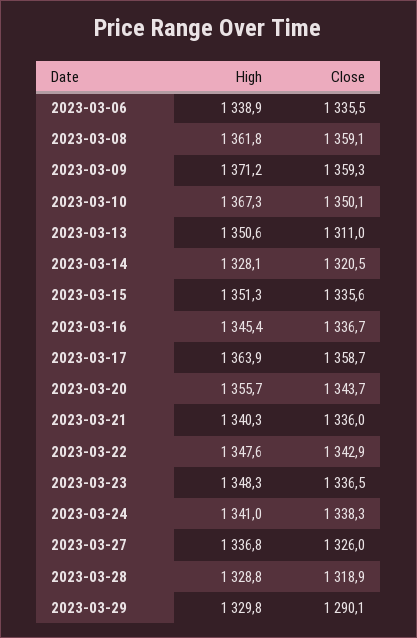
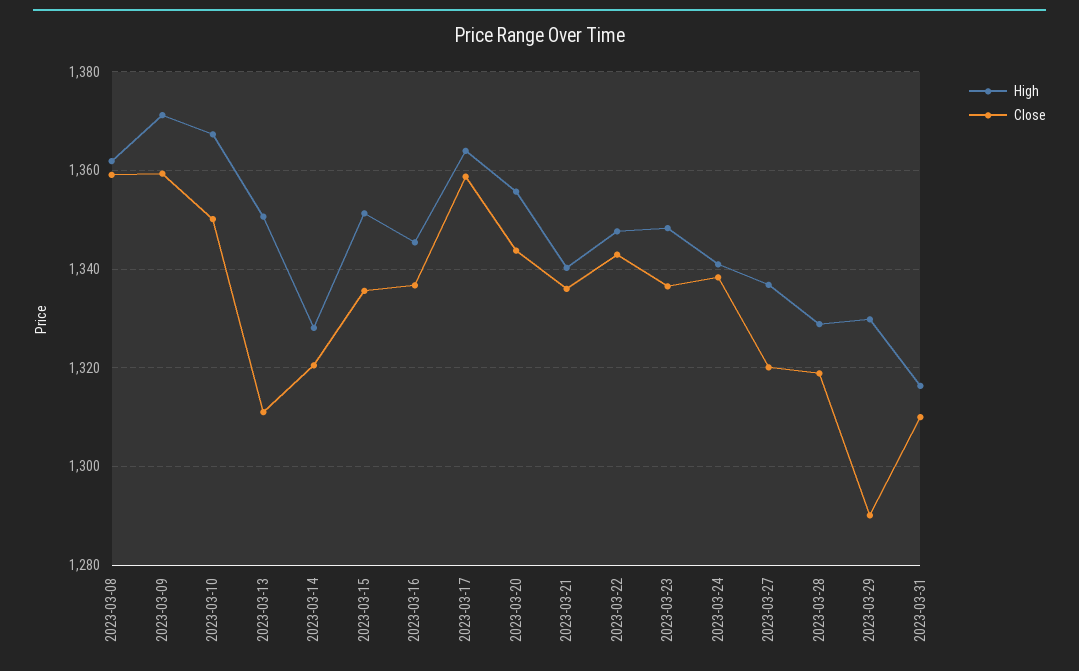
High, 2023-03-06: 1338.9 -> none
Close, 2023-03-06: 1335.5 -> none
Close, 2023-03-27: 1326 -> 1320
High, 2023-03-31: none -> 1316
Close, 2023-03-31: none -> 1310

